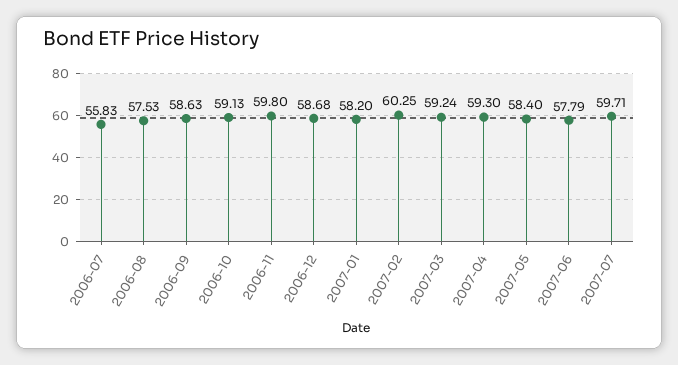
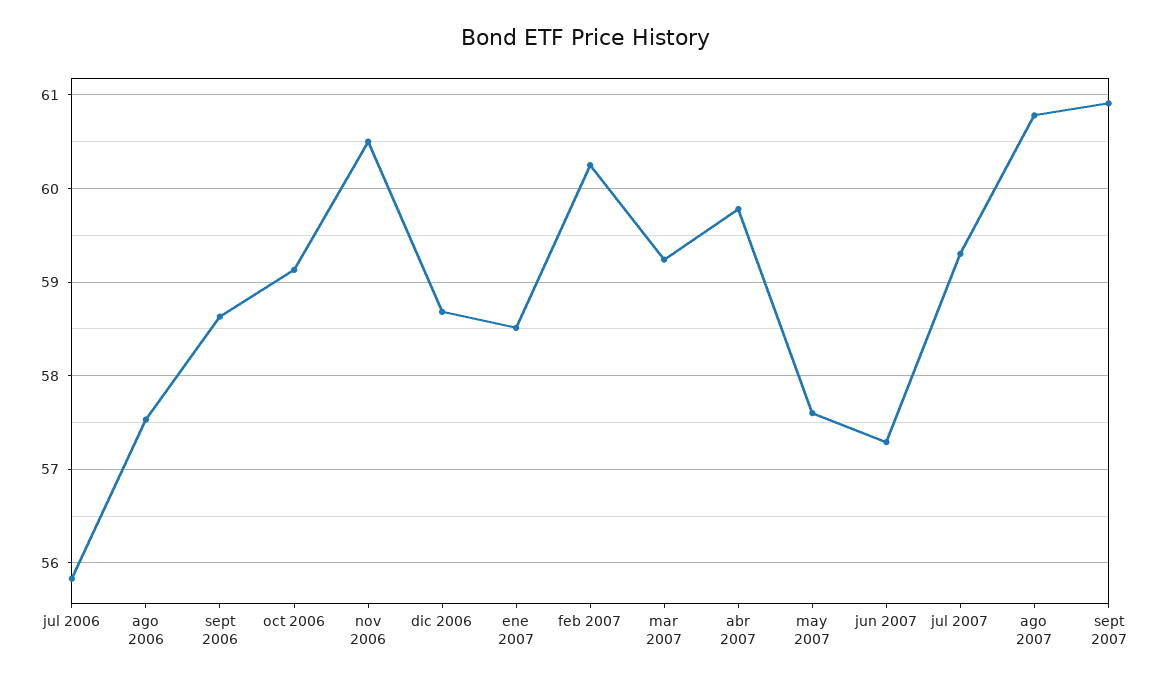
2006-11: 59.8 -> 60.5
2007-01: 58.2 -> 58.5
2007-04: 59.3 -> 59.8
2007-05: 58.4 -> 57.6
2007-06: 57.79 -> 57.3
2007-07: 59.71 -> 59.3
ago 2007: none -> 60.8
sept 2007: none -> 60.9

